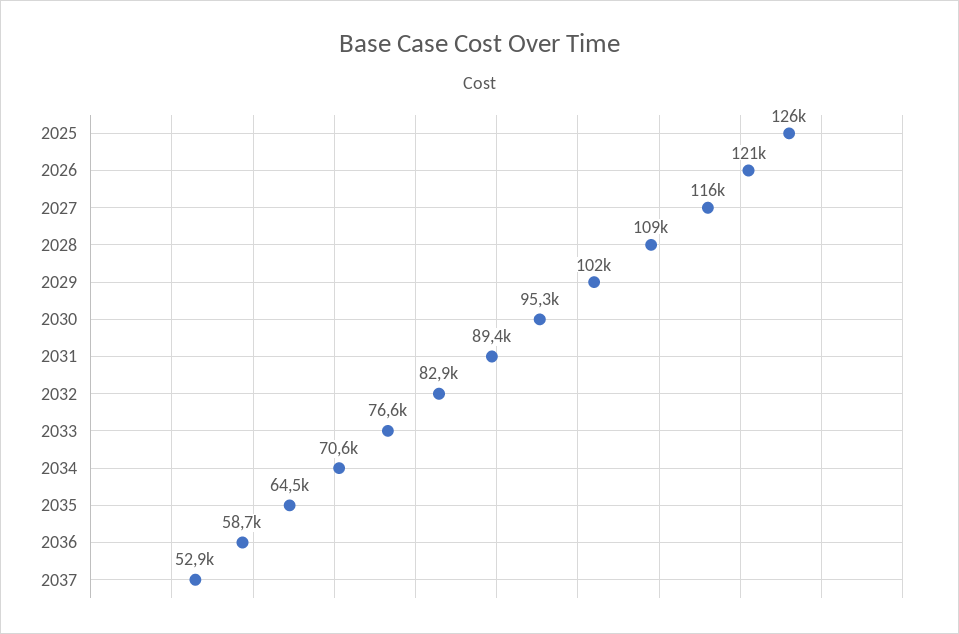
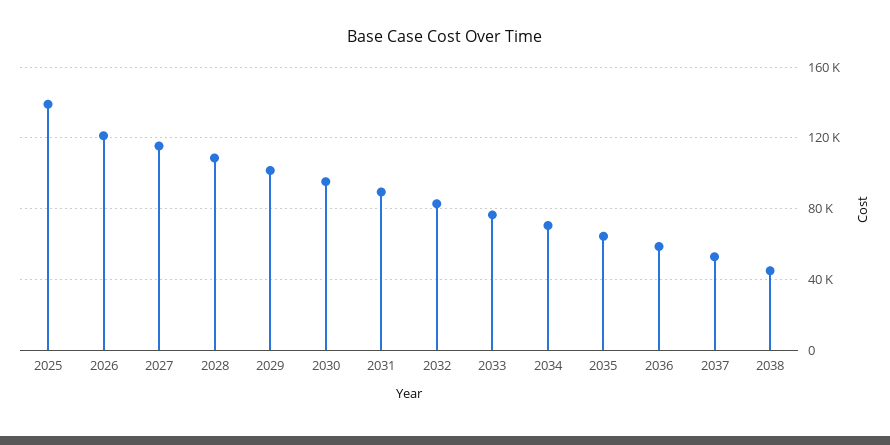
2025: 126000 -> 140000
2038: none -> 45000

